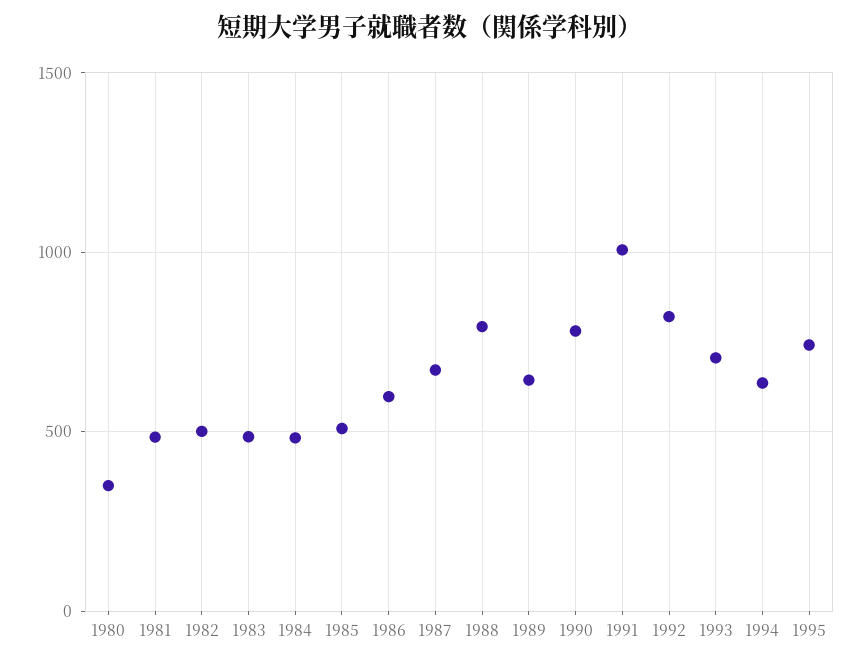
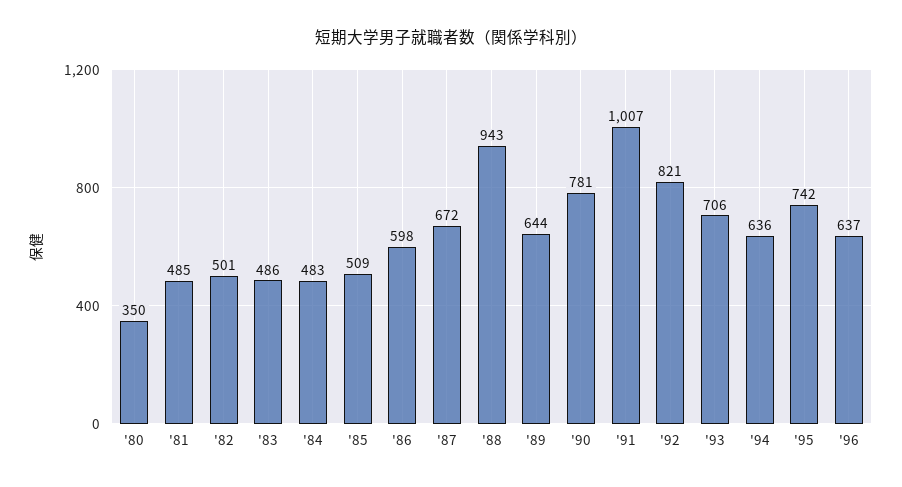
1988: 800 -> 943
'96: none -> 637

